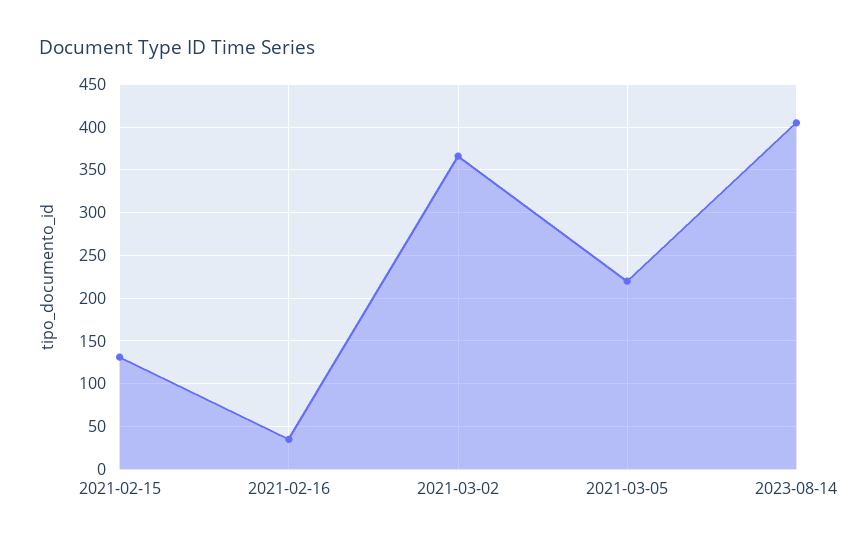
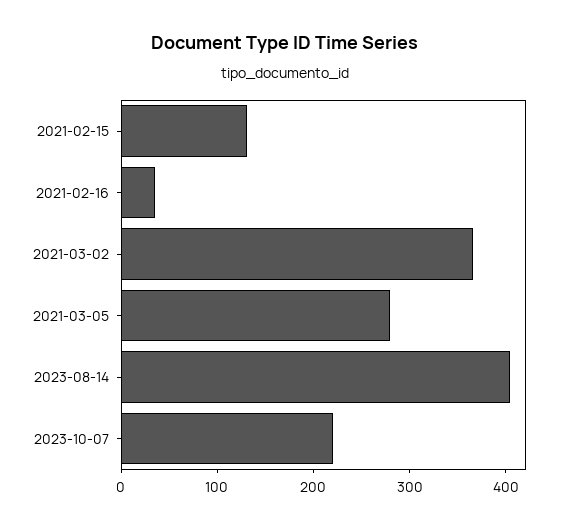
2021-03-05: 220 -> 280
2023-10-07: none -> 220

